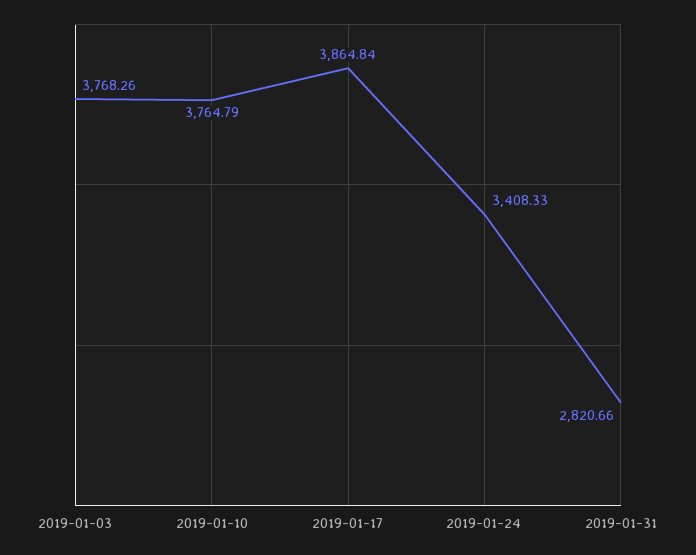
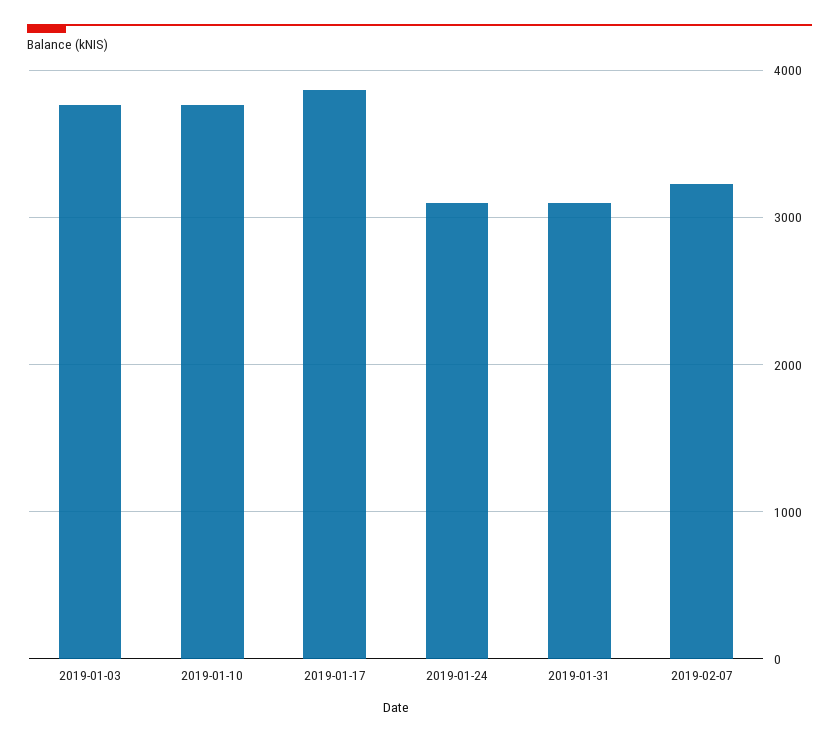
2019-01-24: 3408.33 -> 3100
2019-01-31: 2820.66 -> 3100
2019-02-07: none -> 3200

